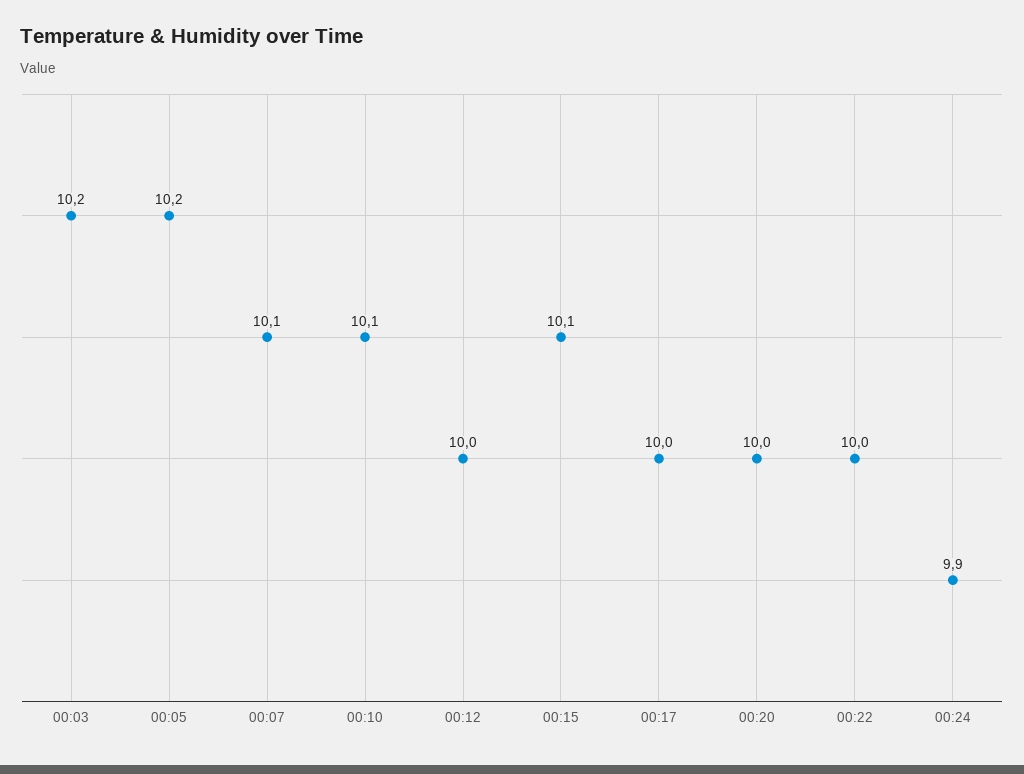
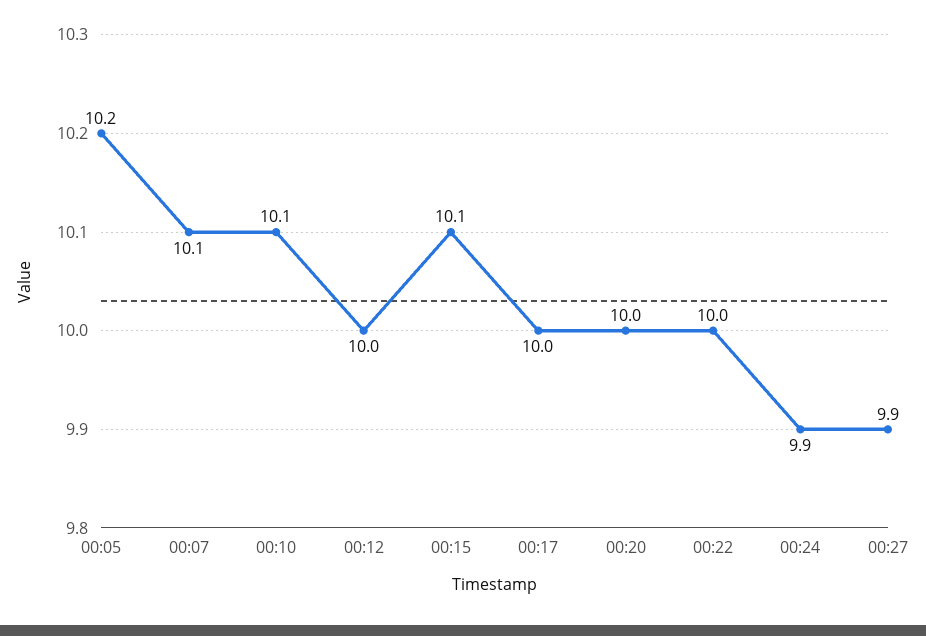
00:03: 10.2 -> none
00:27: none -> 9.9

